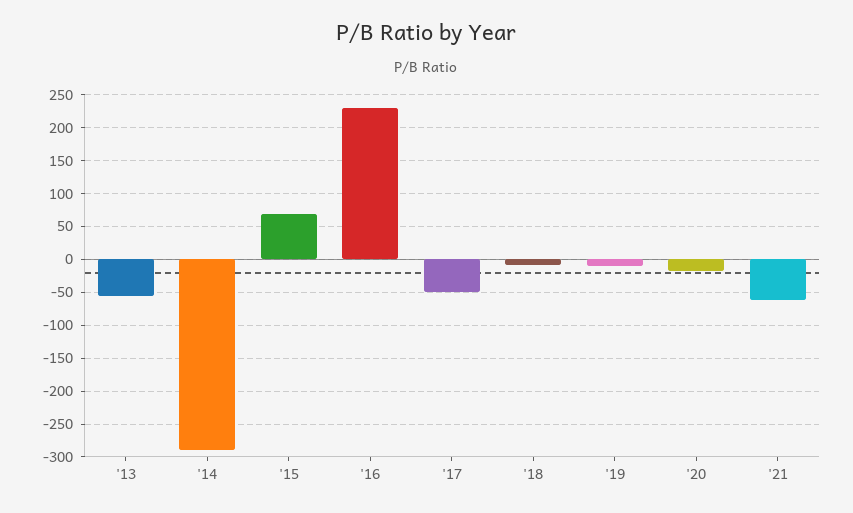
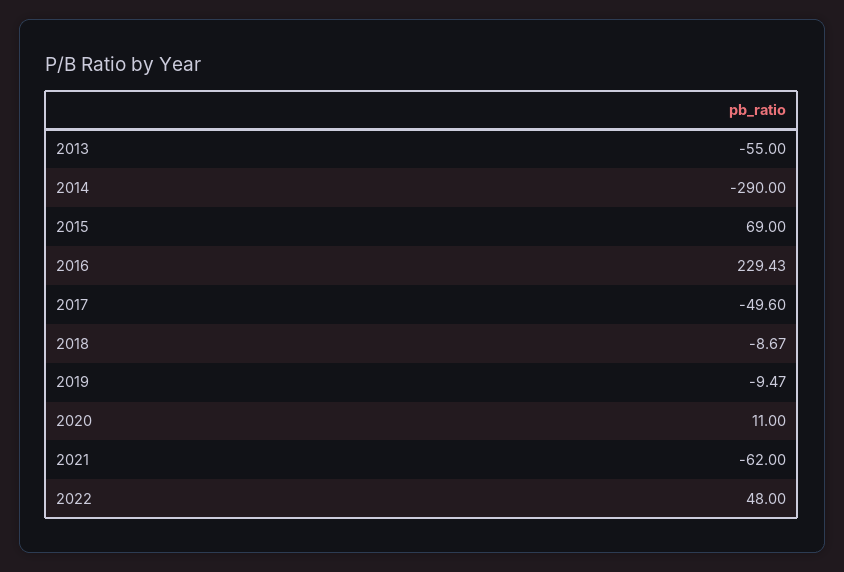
'20: -20 -> 11
2022: none -> 48

